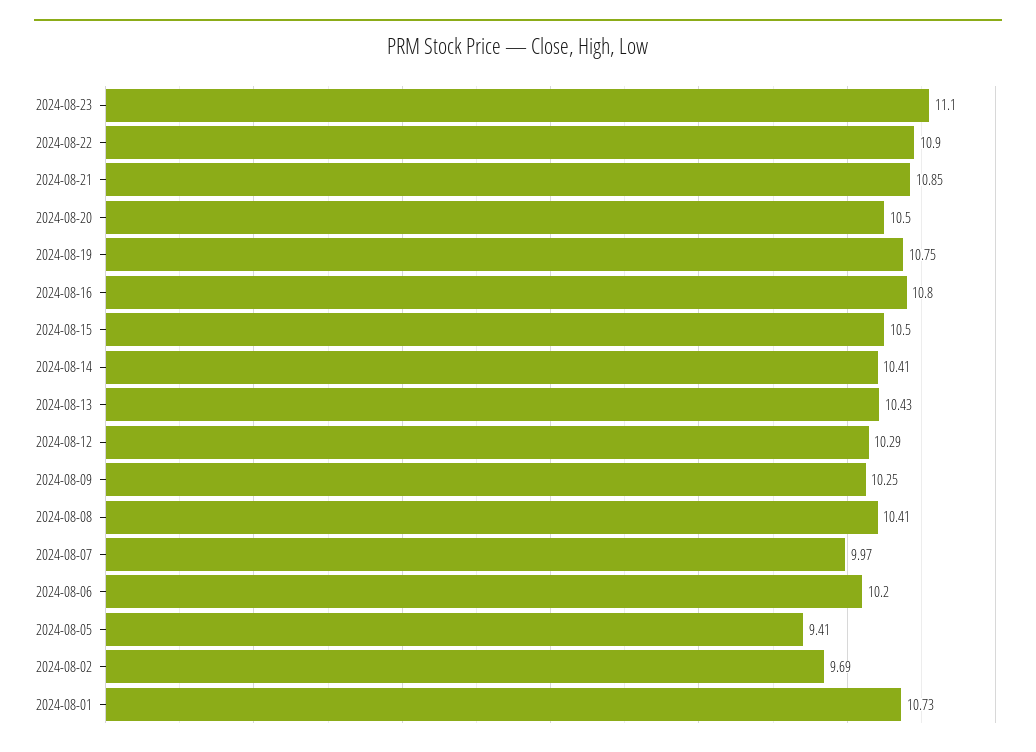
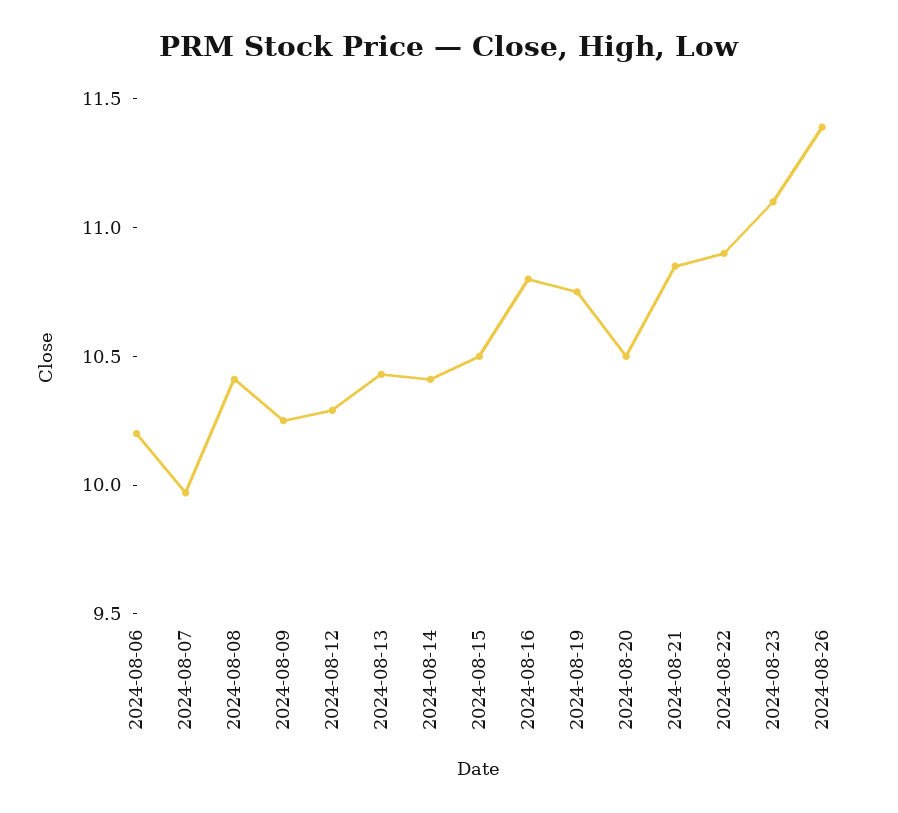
2024-08-05: 9.41 -> none
2024-08-02: 9.69 -> none
2024-08-01: 10.73 -> none
2024-08-26: none -> 11.4

